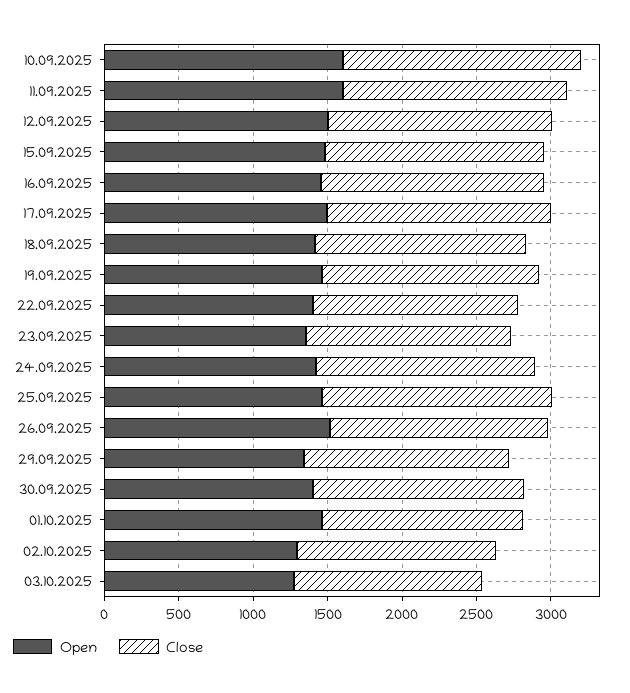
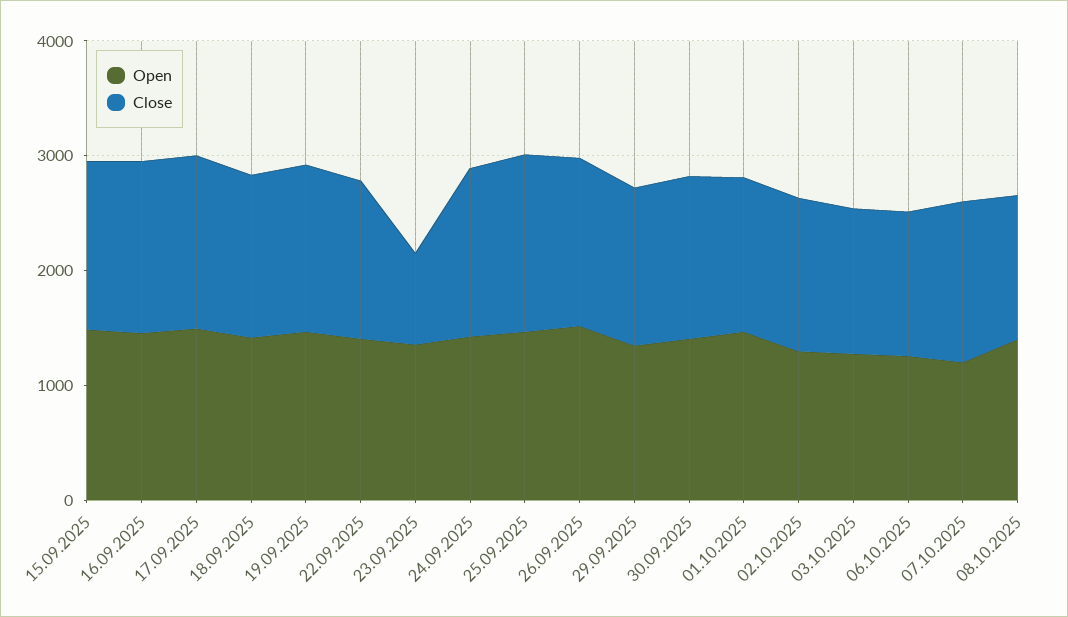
Open, 10.09.2025: 1600 -> none
Close, 10.09.2025: 1600 -> none
Open, 11.09.2025: 1600 -> none
Close, 11.09.2025: 1500 -> none
Open, 12.09.2025: 1500 -> none
Close, 12.09.2025: 1500 -> none
Close, 23.09.2025: 1400 -> 800
Open, 06.10.2025: none -> 1200
Close, 06.10.2025: none -> 1200
Open, 07.10.2025: none -> 1200
Close, 07.10.2025: none -> 1400
Open, 08.10.2025: none -> 1400
Close, 08.10.2025: none -> 1200

